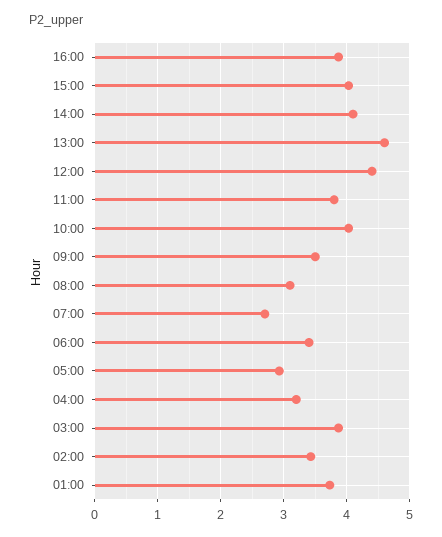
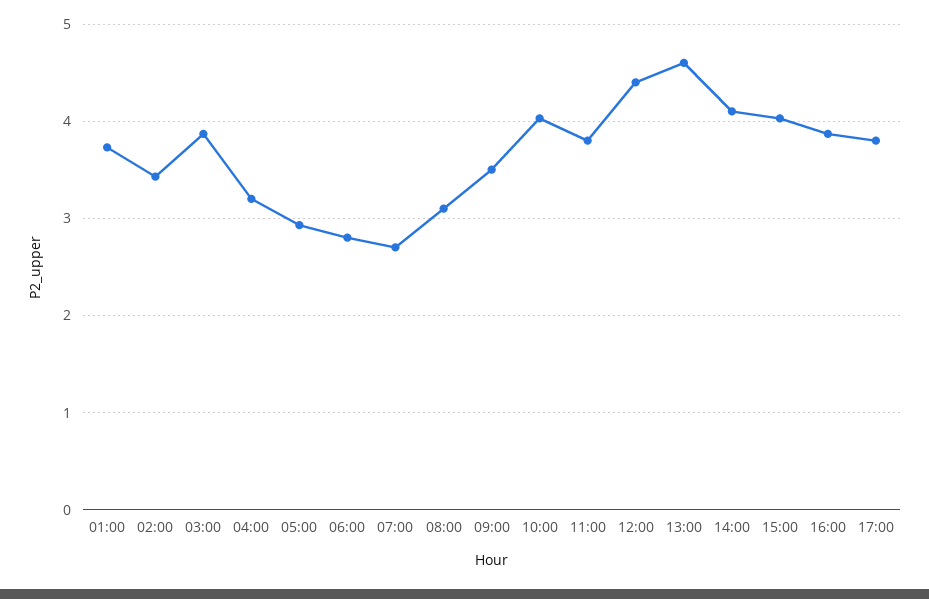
06:00: 3.4 -> 2.8
17:00: none -> 3.8

